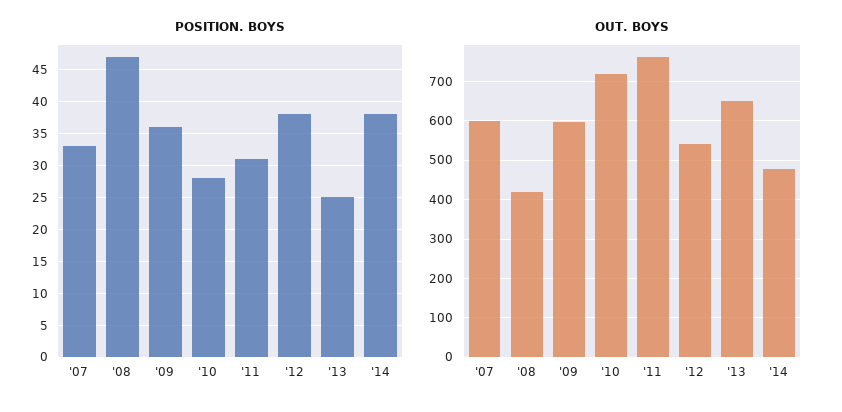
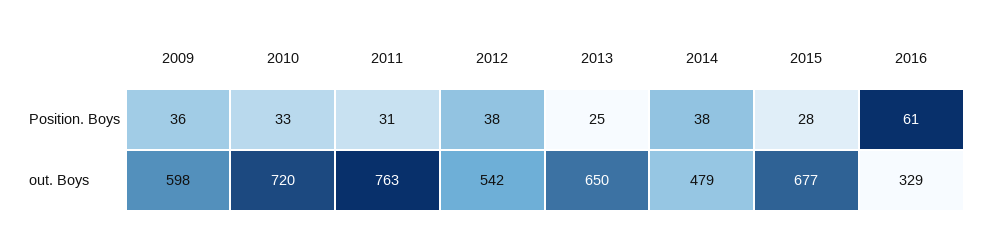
POSITION. BOYS, '07: 33 -> none
POSITION. BOYS, '08: 47 -> none
POSITION. BOYS, '10: 28 -> 33
OUT. BOYS, '07: 600 -> none
OUT. BOYS, '08: 420 -> none
POSITION. BOYS, 2015: none -> 28
POSITION. BOYS, 2016: none -> 61
OUT. BOYS, 2015: none -> 677
OUT. BOYS, 2016: none -> 329

